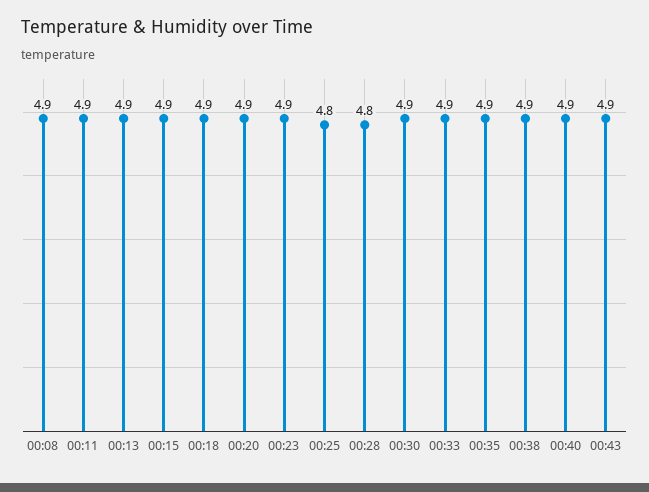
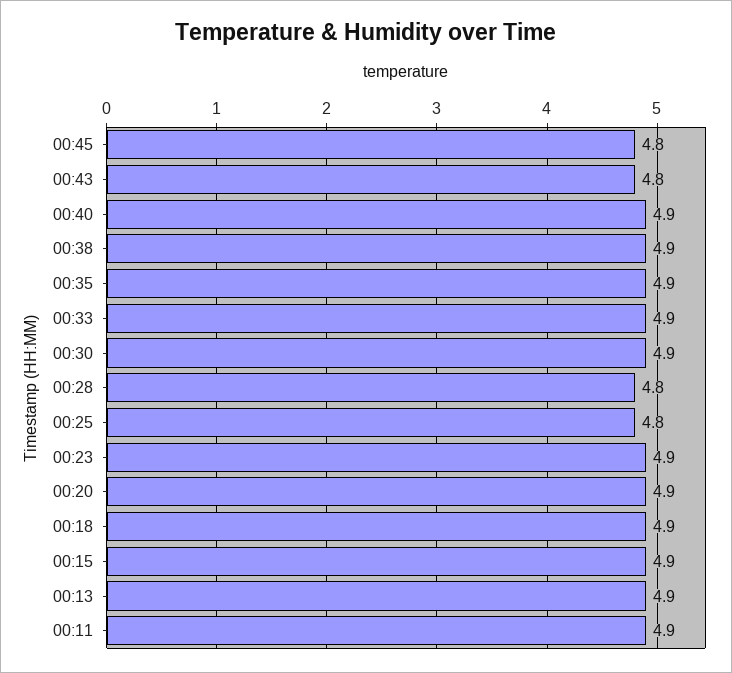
00:08: 4.9 -> none
00:43: 4.9 -> 4.8
00:45: none -> 4.8

